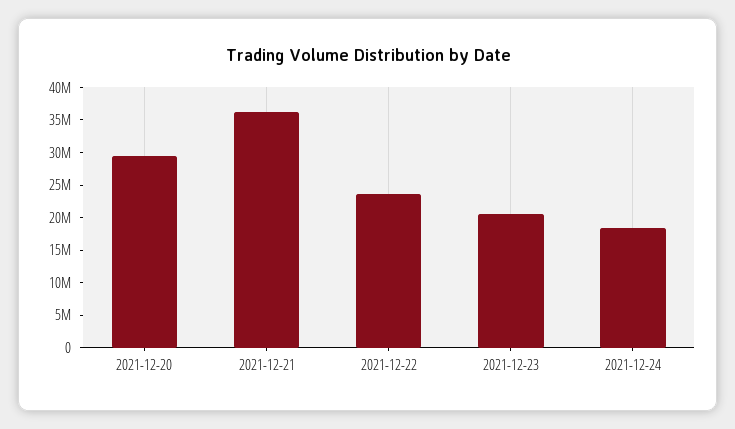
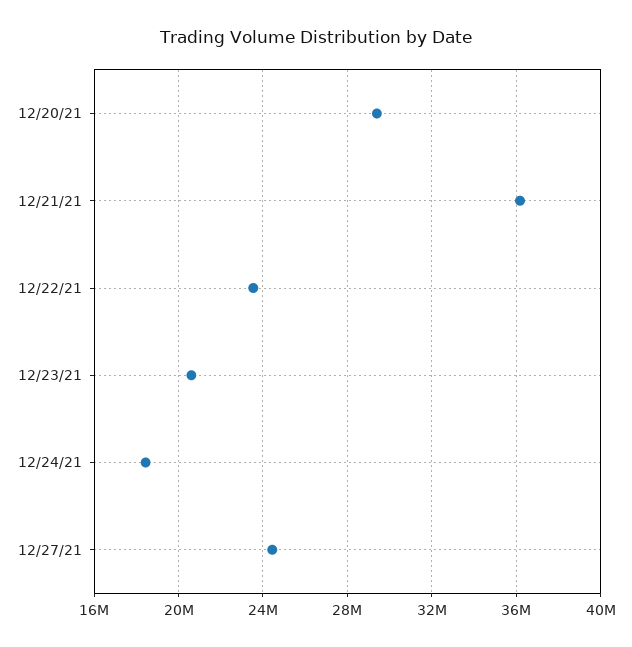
12/27/21: none -> 24500000

